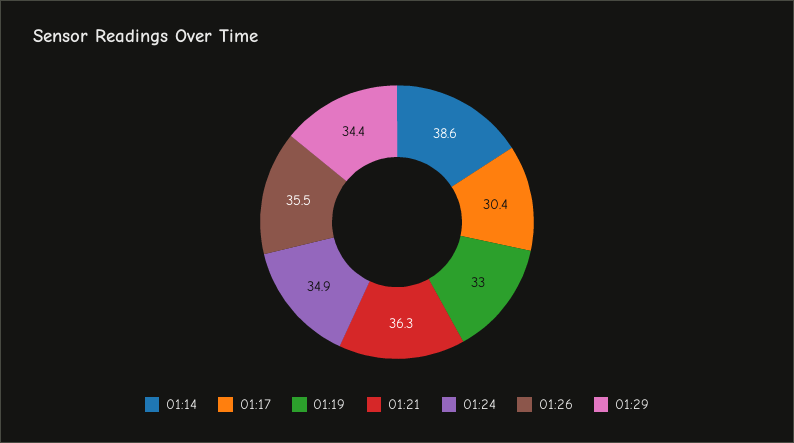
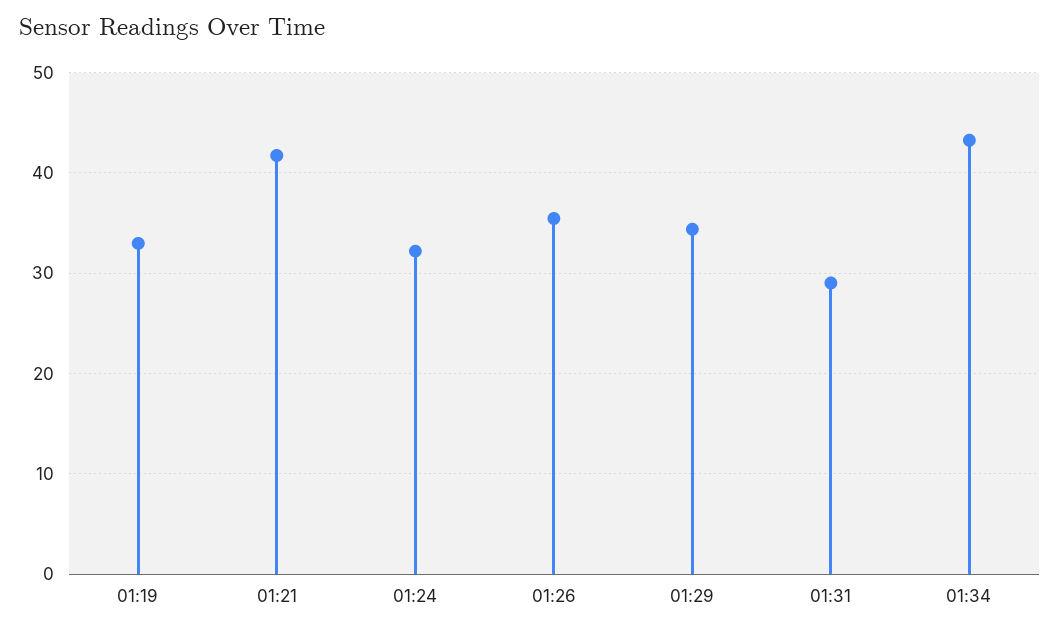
01:14: 38.6 -> none
01:17: 30.4 -> none
01:21: 36.3 -> 42
01:24: 34.9 -> 32
01:31: none -> 29
01:34: none -> 43

